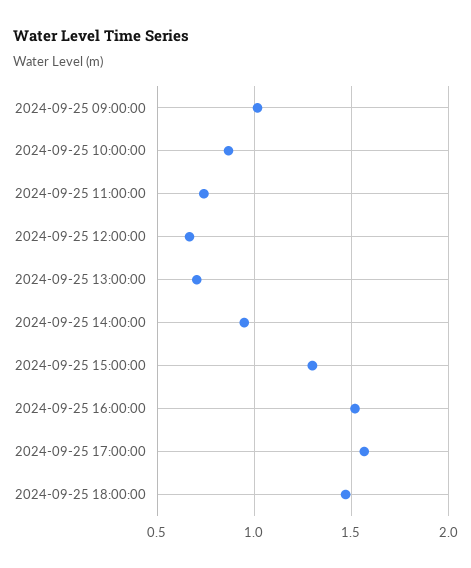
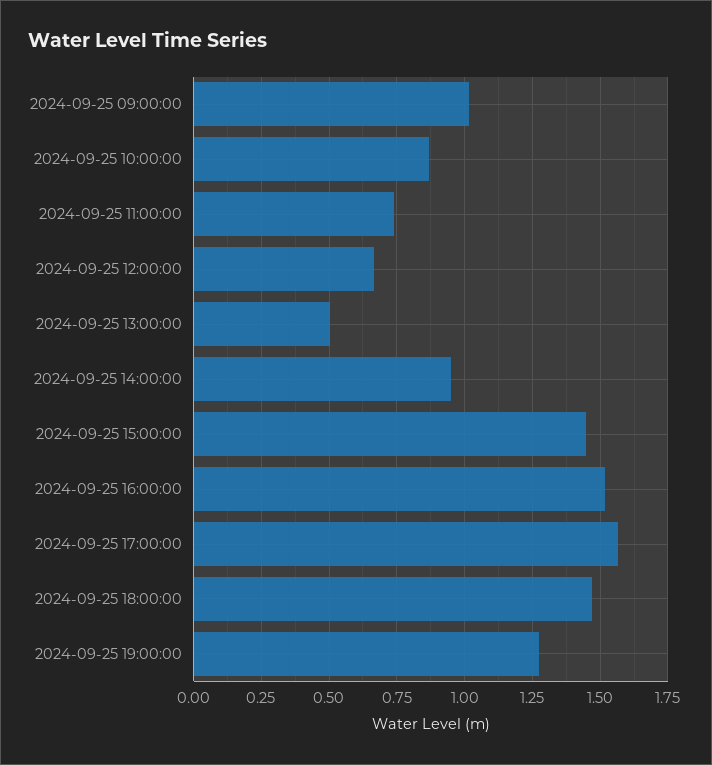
2024-09-25 13:00:00: 0.7 -> 0.5
2024-09-25 15:00:00: 1.3 -> 1.45
2024-09-25 19:00:00: none -> 1.275

